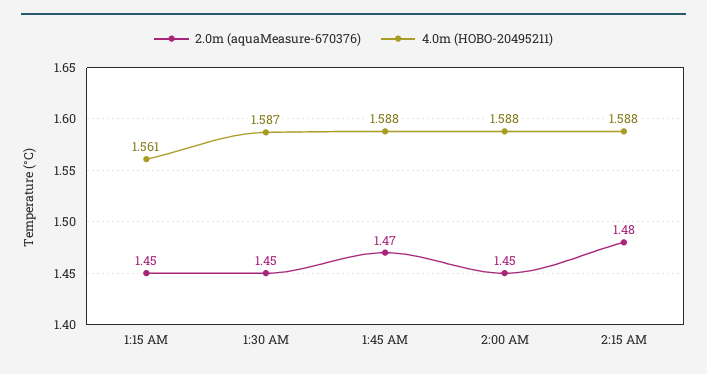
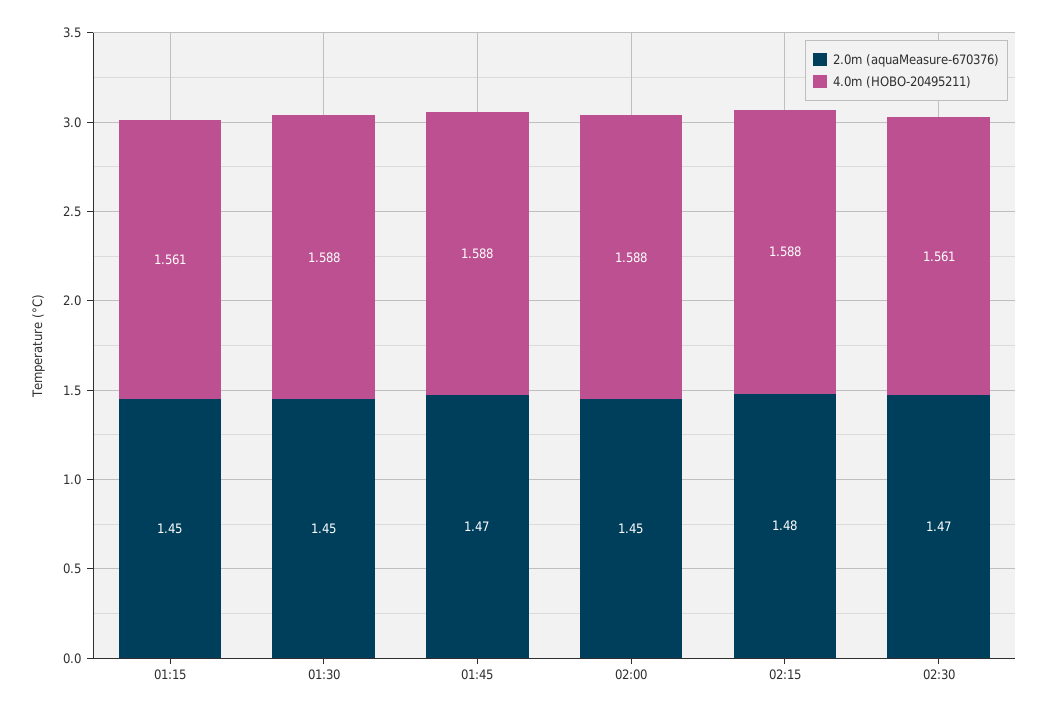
4.0m (HOBO-20495211), 1:30 AM: 1.587 -> 1.588
2.0m (aquaMeasure-670376), 02:30: none -> 1.47
4.0m (HOBO-20495211), 02:30: none -> 1.561

